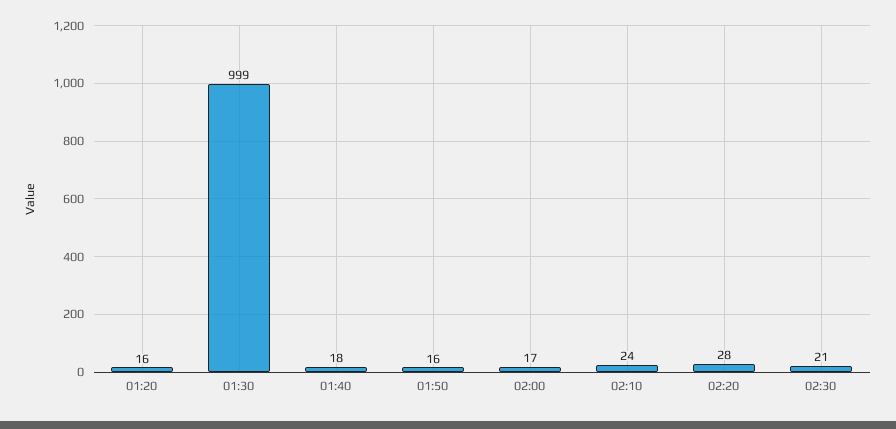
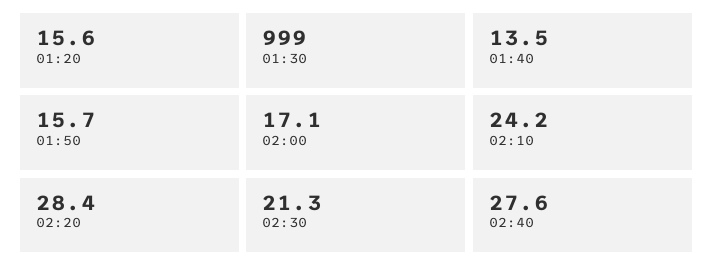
01:40: 18 -> 13.5
02:40: none -> 27.6

